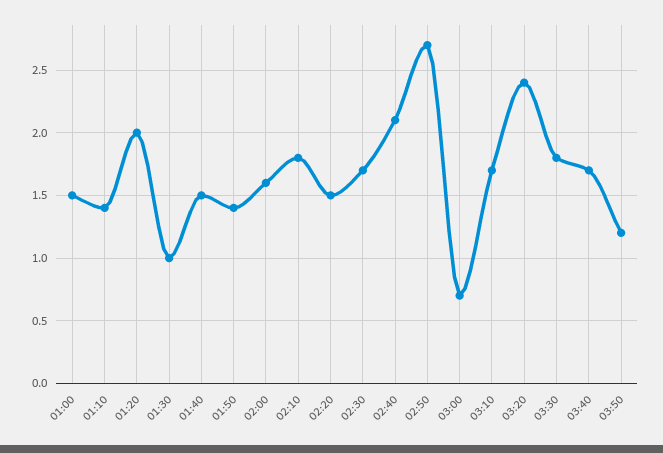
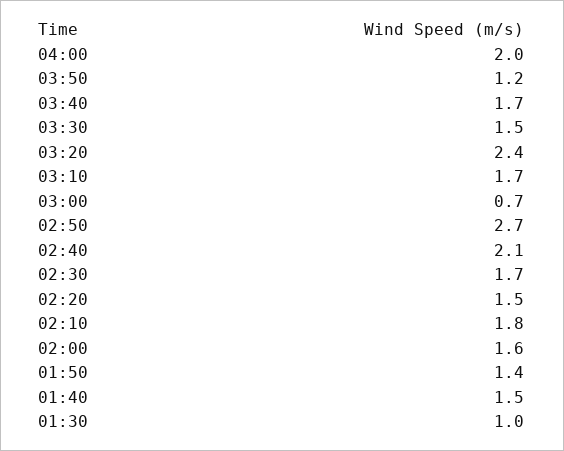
01:00: 1.5 -> none
01:10: 1.4 -> none
01:20: 2 -> none
03:30: 1.8 -> 1.5
04:00: none -> 2

